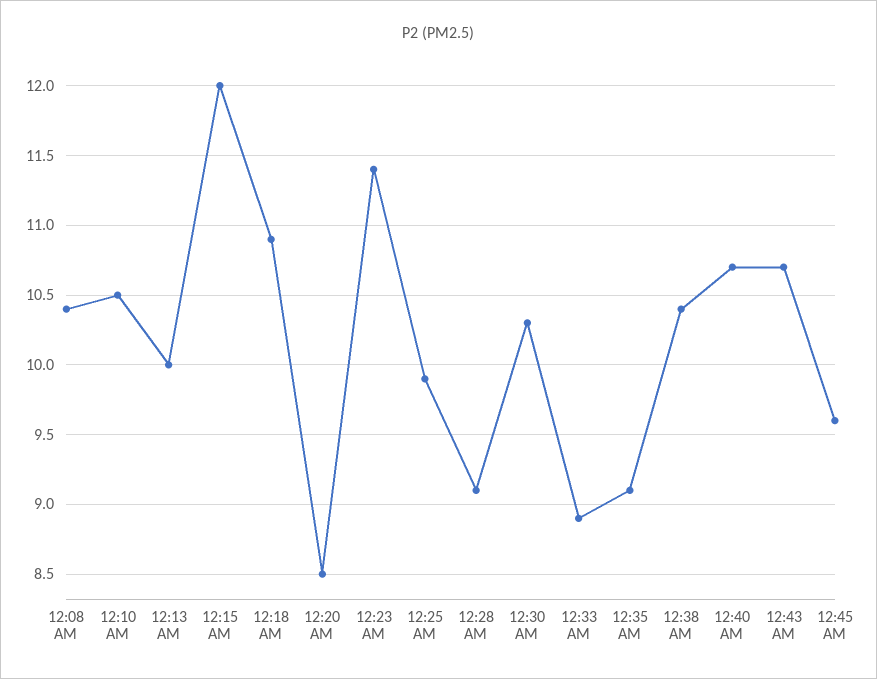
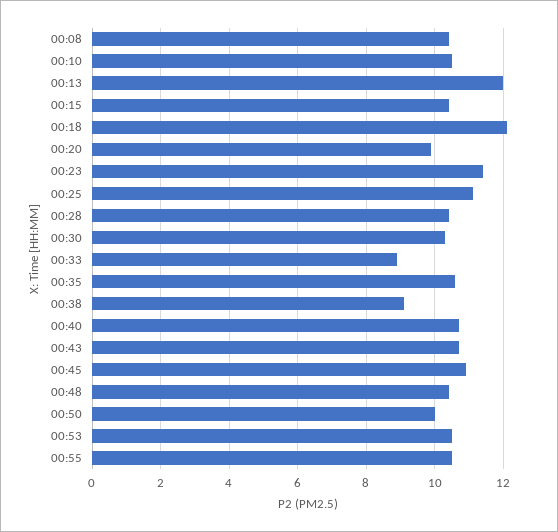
12:13 AM: 10 -> 12
12:15 AM: 12 -> 10.5
12:18 AM: 10.9 -> 12
12:20 AM: 8.5 -> 10
12:25 AM: 9.9 -> 11
12:28 AM: 9.1 -> 10.5
12:35 AM: 9.1 -> 10.5
12:38 AM: 10.4 -> 9
12:45 AM: 9.6 -> 11
00:48: none -> 10.5
00:50: none -> 10
00:53: none -> 10.5
00:55: none -> 10.5

